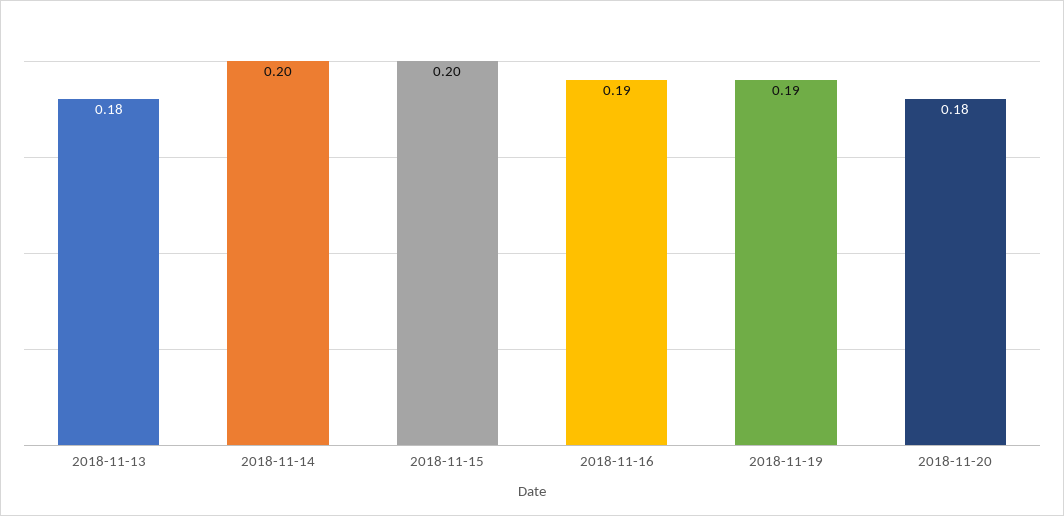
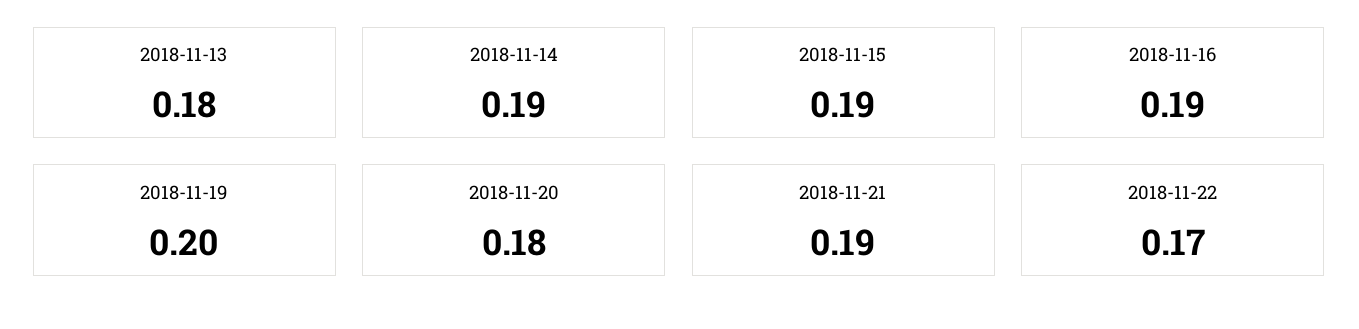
2018-11-14: 0.2 -> 0.19
2018-11-15: 0.2 -> 0.19
2018-11-19: 0.19 -> 0.2
2018-11-21: none -> 0.19
2018-11-22: none -> 0.17

